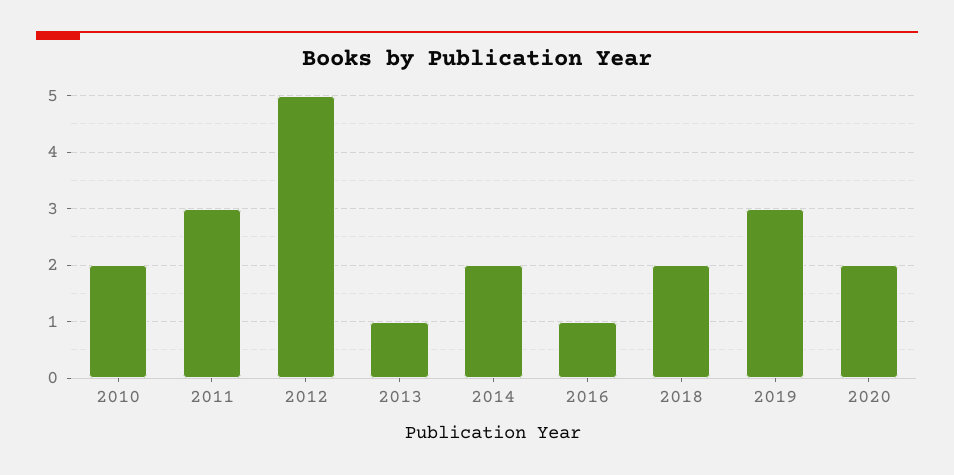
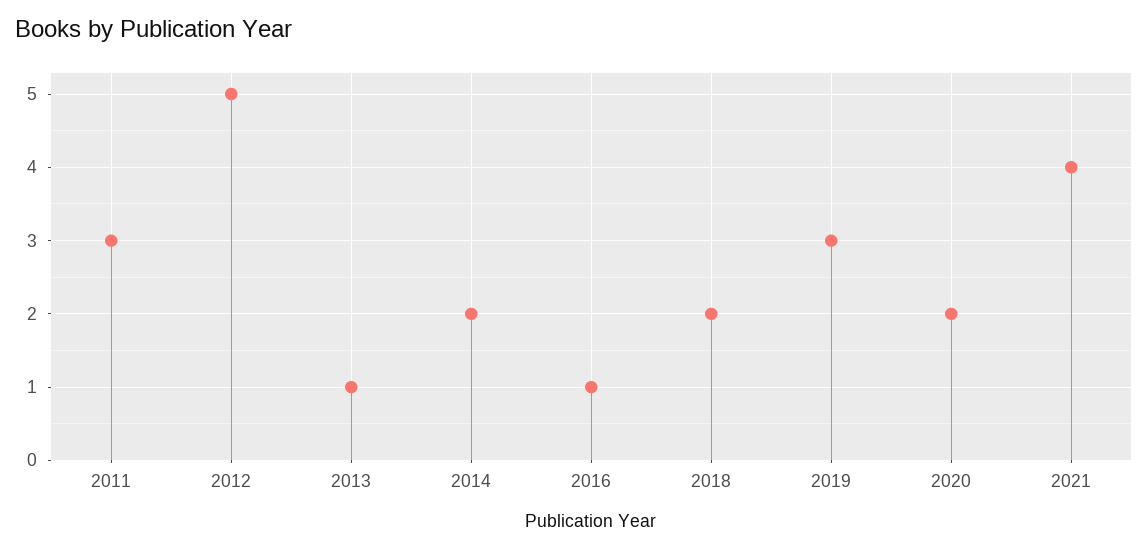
2010: 2 -> none
2021: none -> 4

